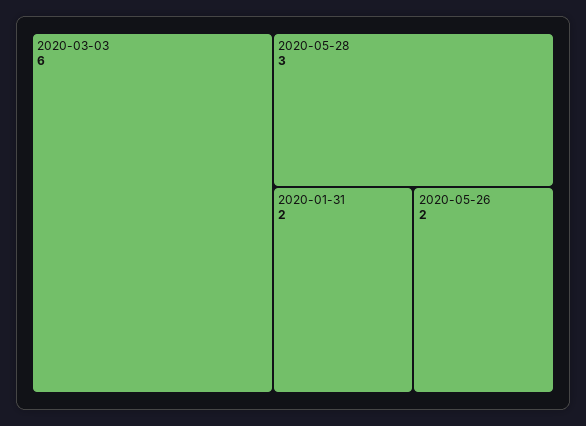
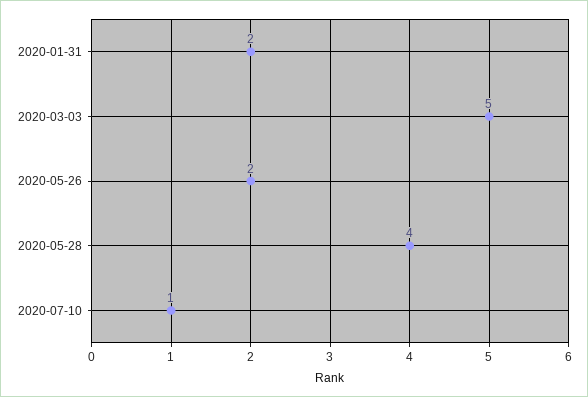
2020-03-03: 6 -> 5
2020-05-28: 3 -> 4
2020-07-10: none -> 1

